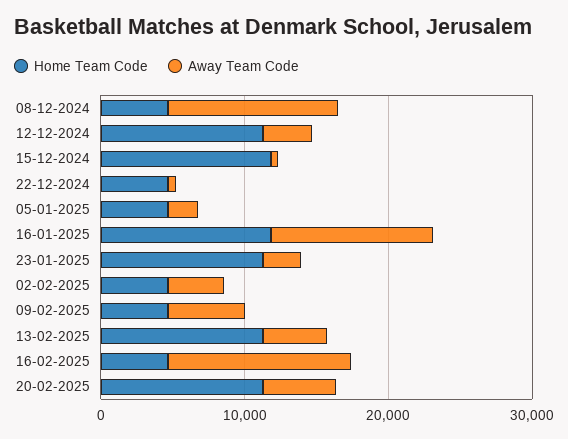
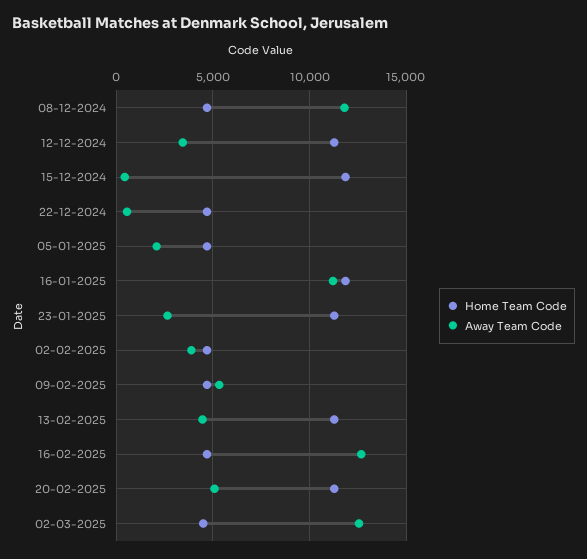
Home Team Code, 02-03-2025: none -> 4500
Away Team Code, 02-03-2025: none -> 12500

